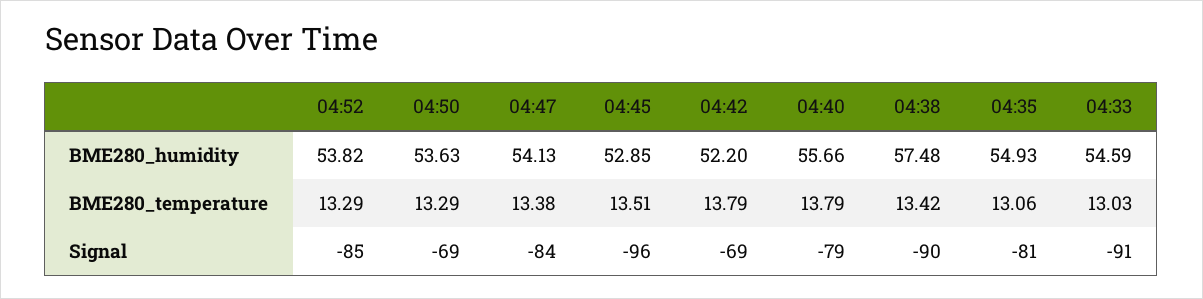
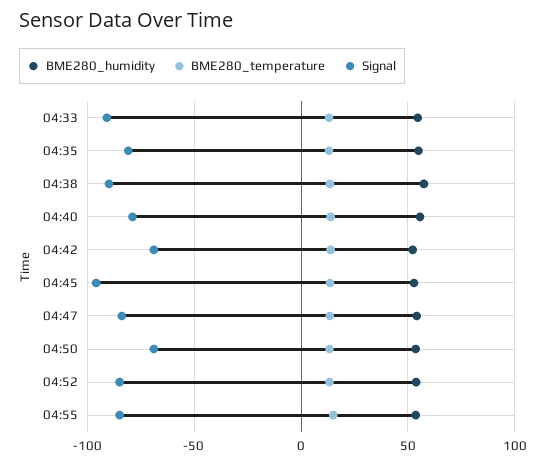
BME280_humidity, 04:55: none -> 55
BME280_temperature, 04:55: none -> 15
Signal, 04:55: none -> -85

